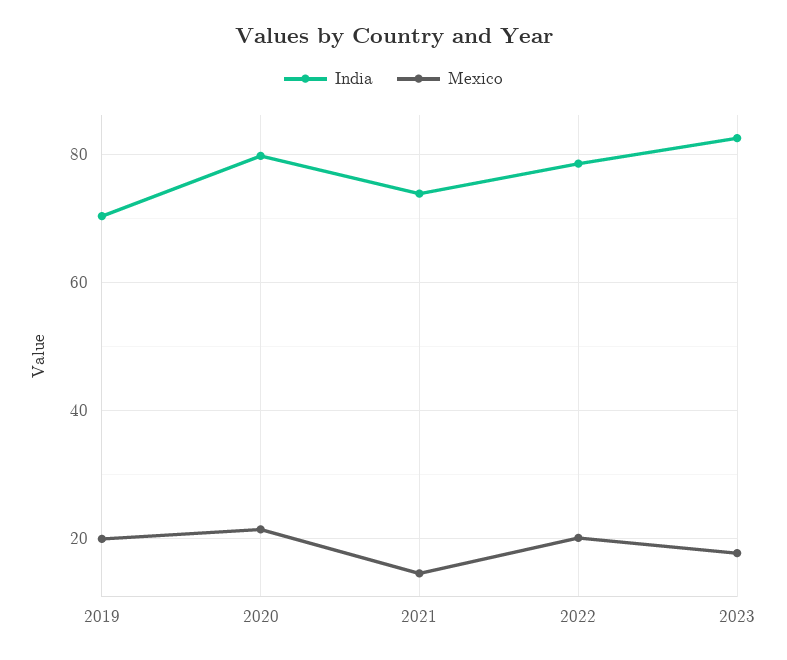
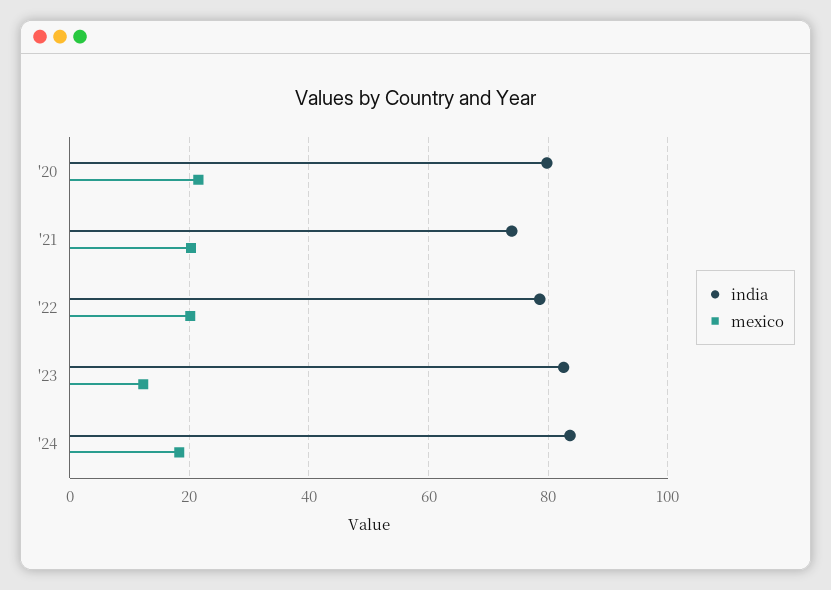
India, 2019: 70 -> none
Mexico, 2019: 20 -> none
Mexico, 2021: 14 -> 20
Mexico, 2023: 18 -> 12
India, '24: none -> 84
Mexico, '24: none -> 18

